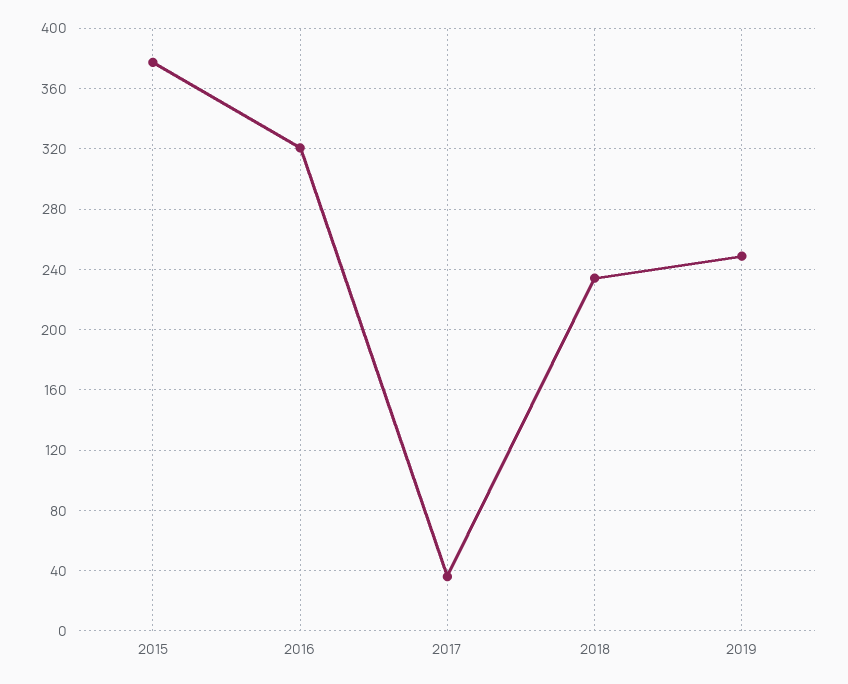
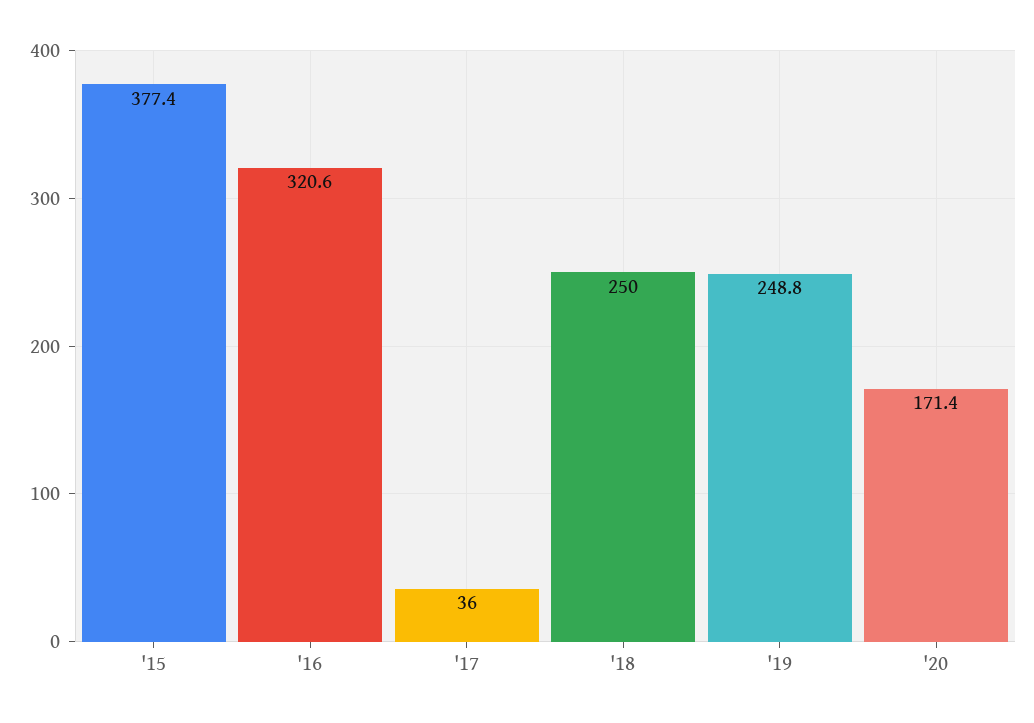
2018: 235 -> 250
'20: none -> 171.4

